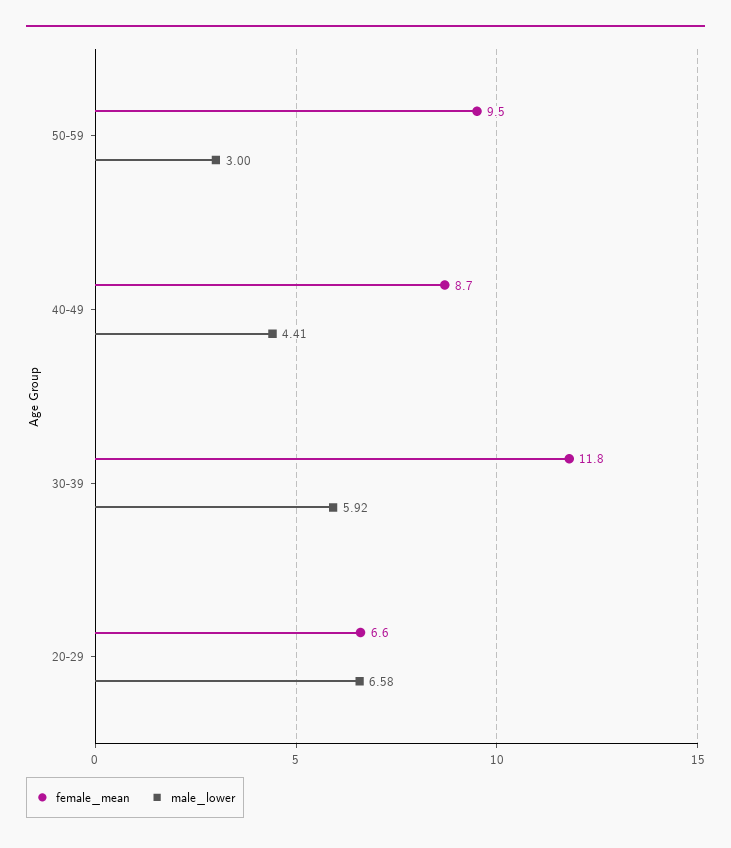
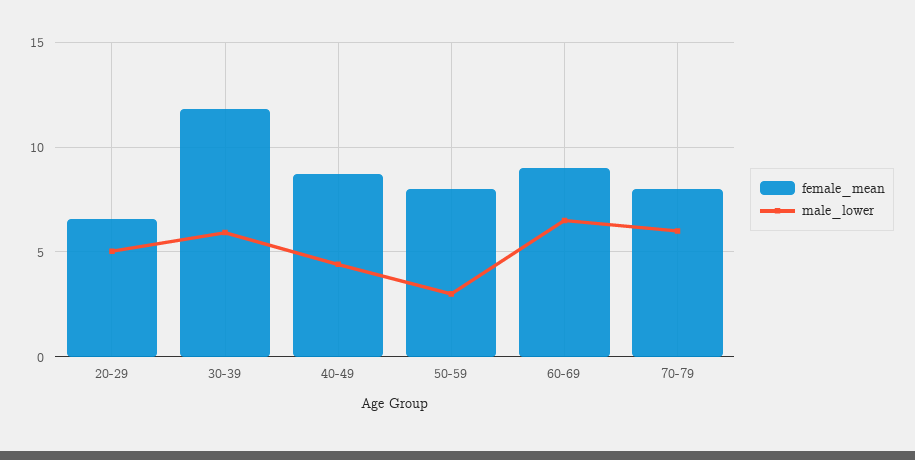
female_mean, 50-59: 9.5 -> 8
male_lower, 20-29: 6.58 -> 5
female_mean, 60-69: none -> 9
male_lower, 60-69: none -> 6.5
female_mean, 70-79: none -> 8
male_lower, 70-79: none -> 6

